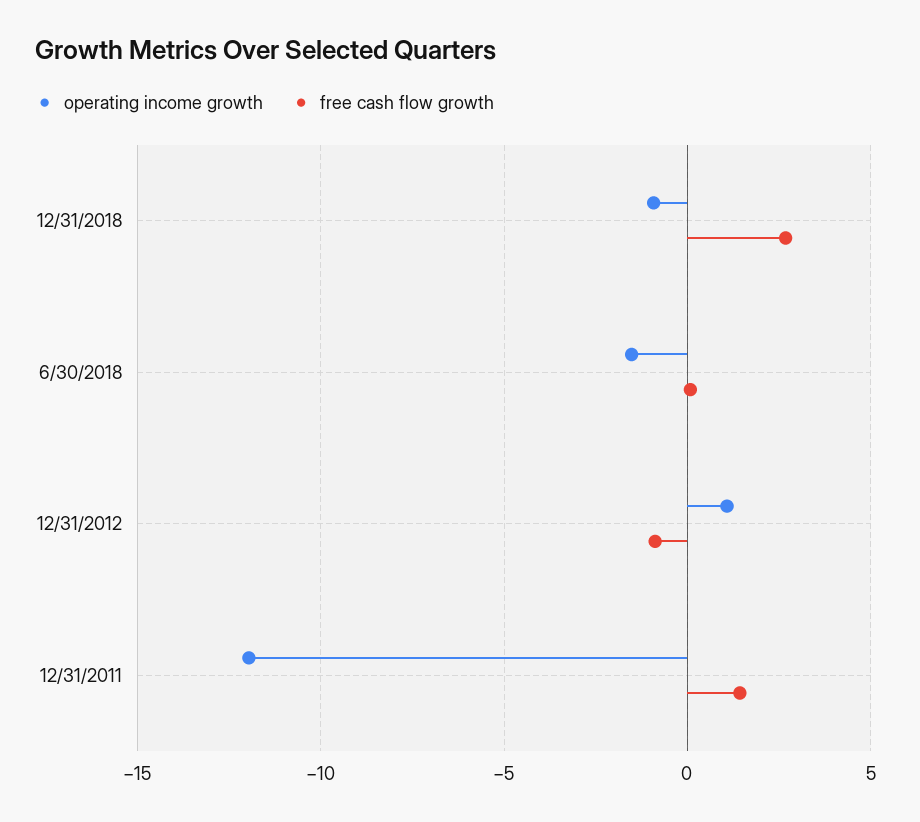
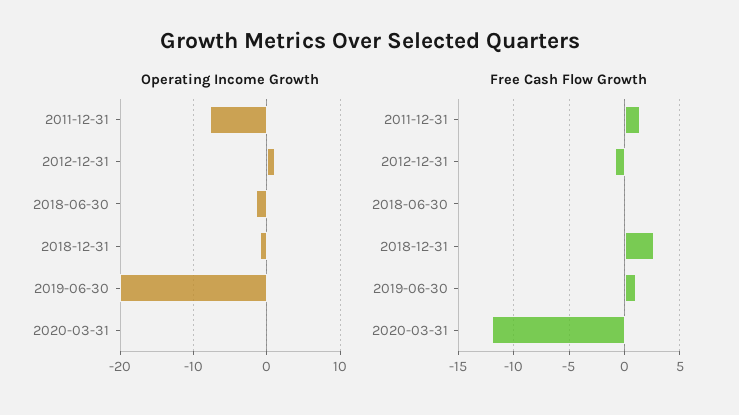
operating income growth, 12/31/2011: -12 -> -8
operating income growth, 2019-06-30: none -> -20
operating income growth, 2020-03-31: none -> 0
free cash flow growth, 2019-06-30: none -> 1
free cash flow growth, 2020-03-31: none -> -12

